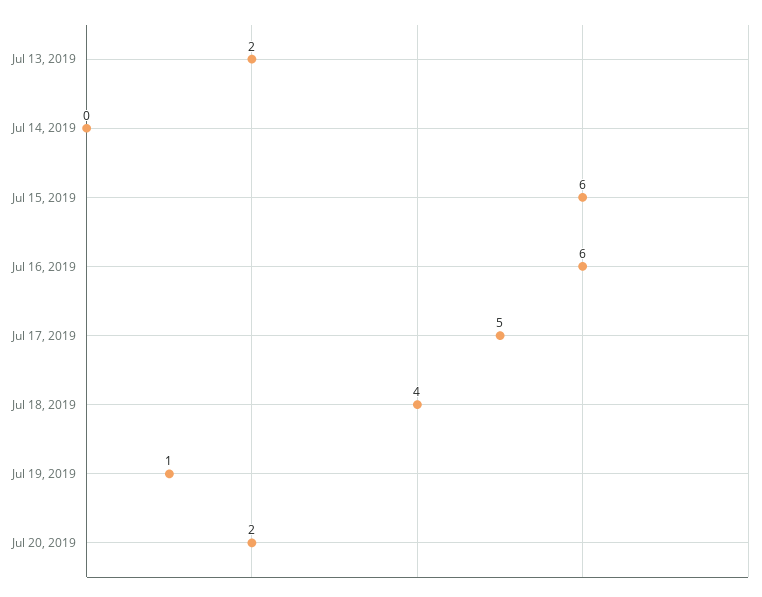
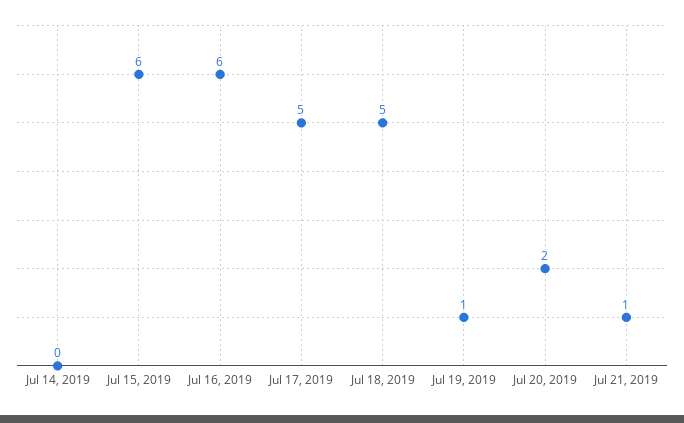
Jul 13, 2019: 2 -> none
Jul 18, 2019: 4 -> 5
Jul 21, 2019: none -> 1

